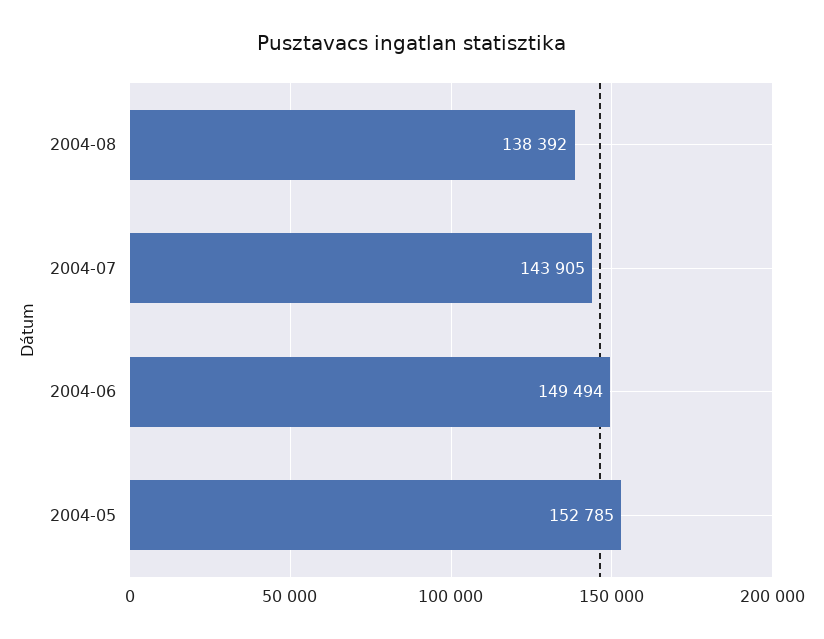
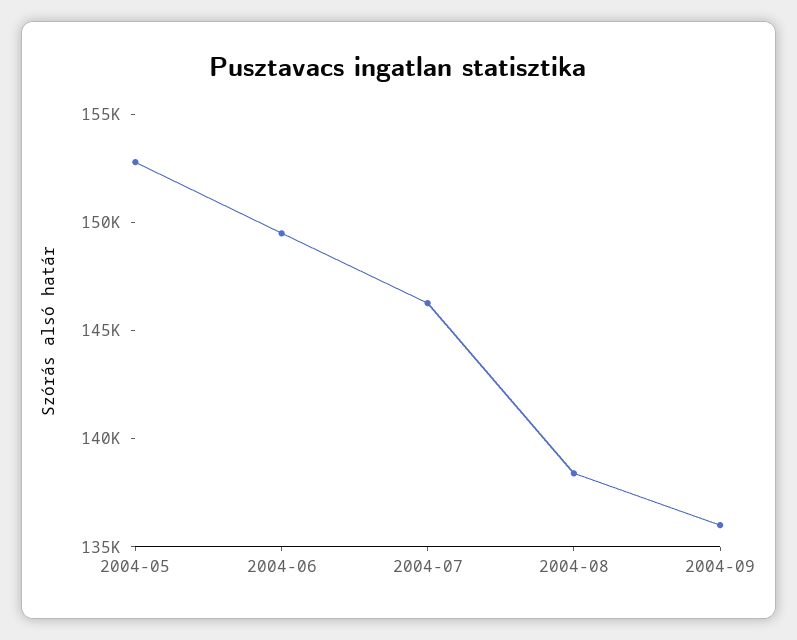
2004-07: 143905 -> 146000
2004-09: none -> 136000

